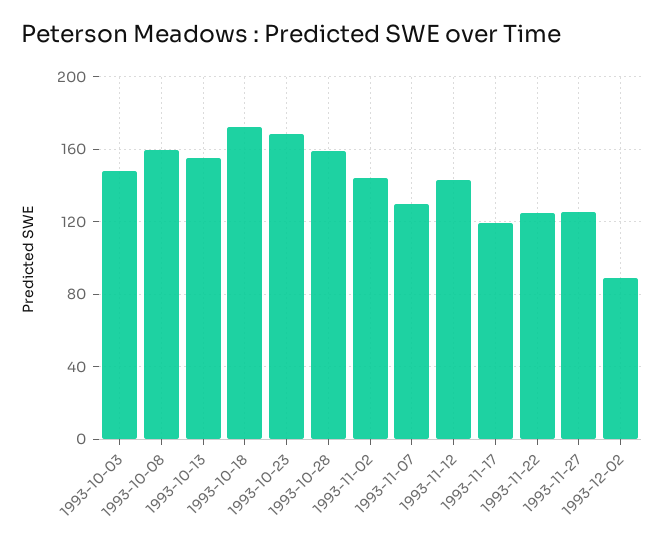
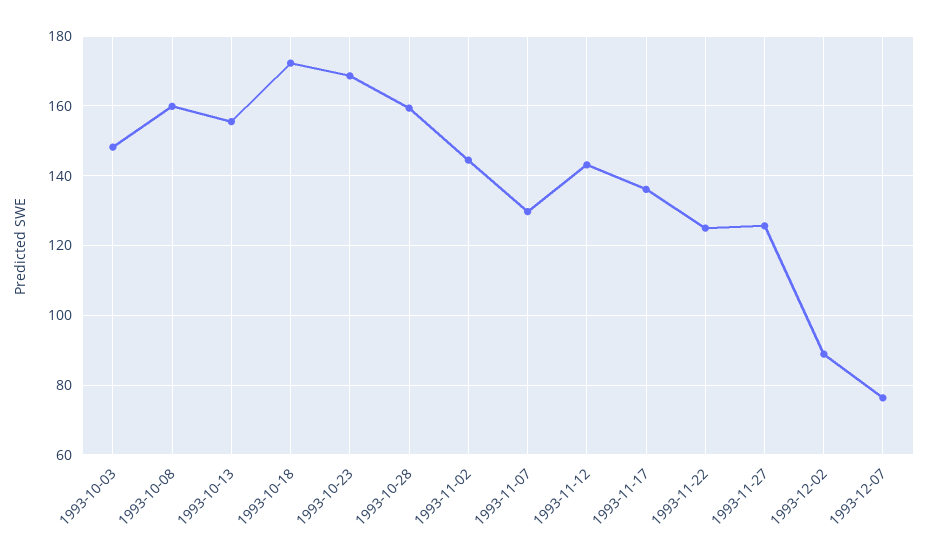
1993-11-17: 120 -> 136
1993-12-07: none -> 76

